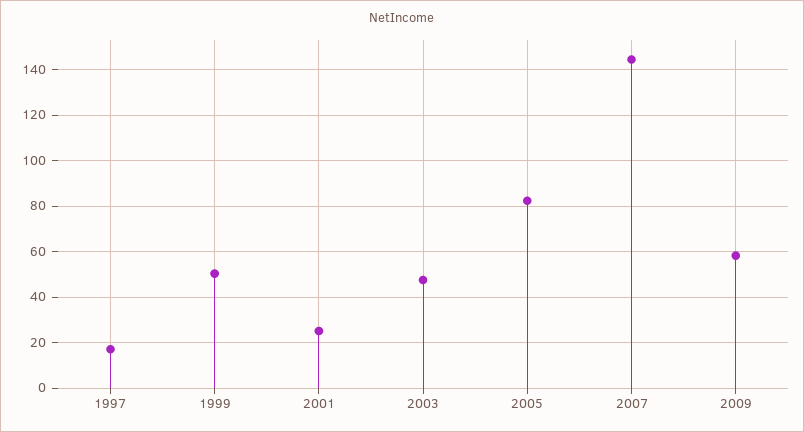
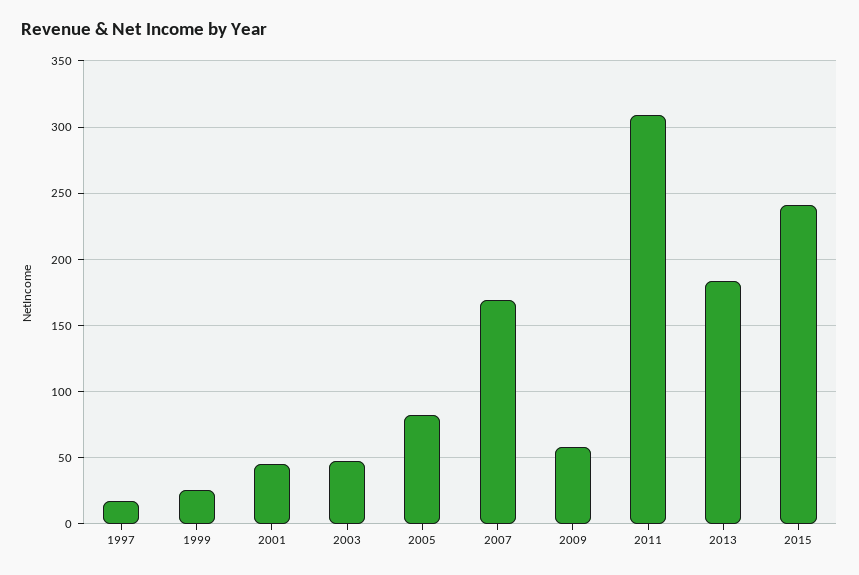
1999: 50 -> 25
2001: 25 -> 45
2007: 145 -> 170
2011: none -> 310
2013: none -> 185
2015: none -> 240

